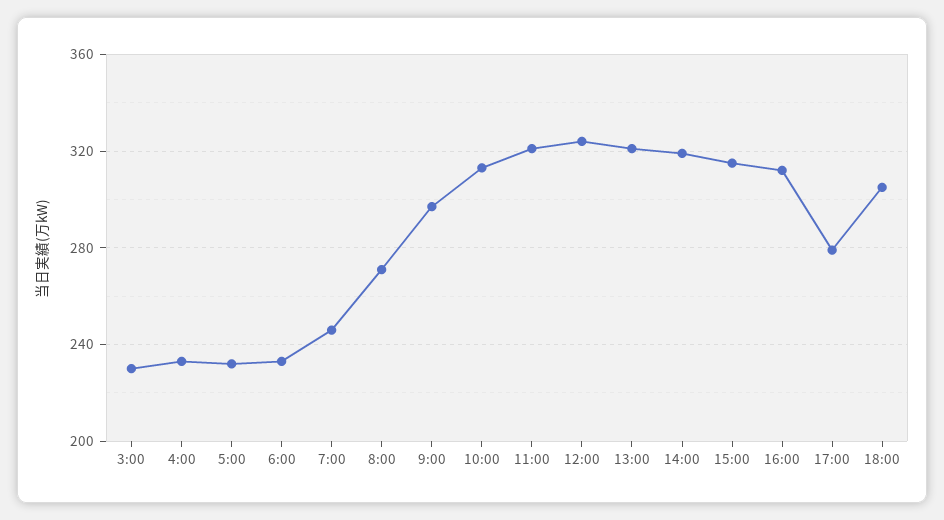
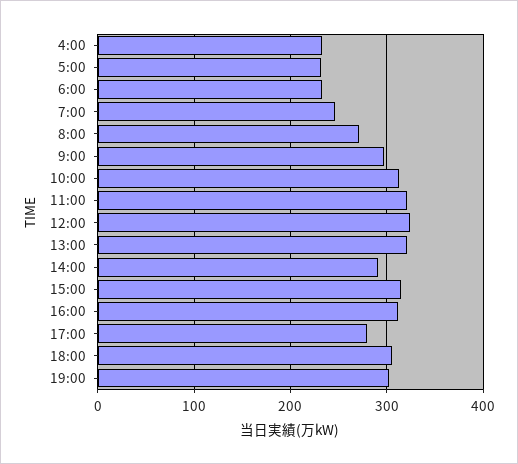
3:00: 230 -> none
14:00: 320 -> 290
19:00: none -> 300

